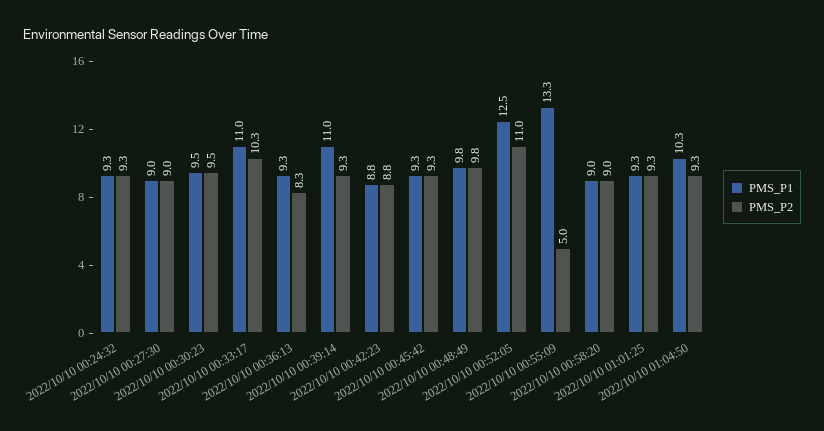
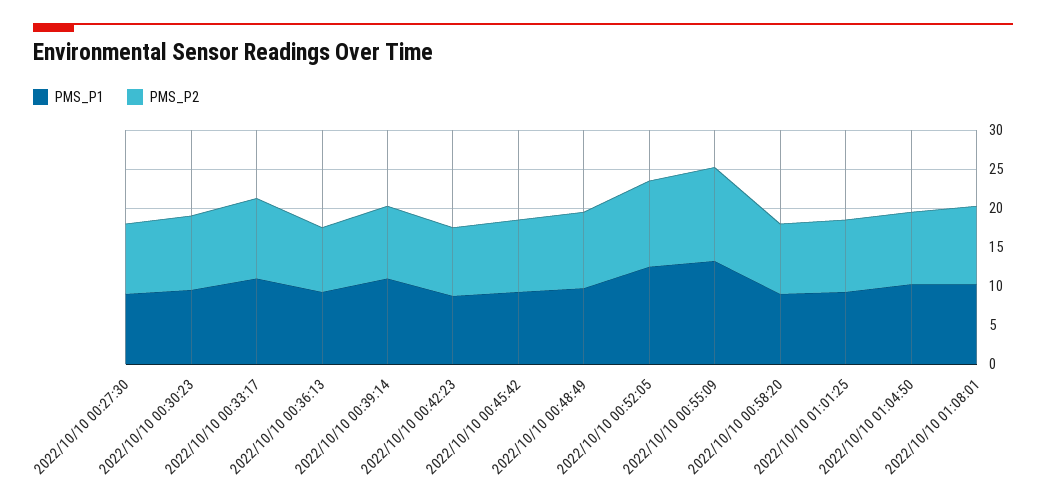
PMS_P1, 2022/10/10 00:24:32: 9.3 -> none
PMS_P2, 2022/10/10 00:24:32: 9.3 -> none
PMS_P2, 2022/10/10 00:55:09: 5 -> 12.5
PMS_P1, 2022/10/10 01:08:01: none -> 10
PMS_P2, 2022/10/10 01:08:01: none -> 10

